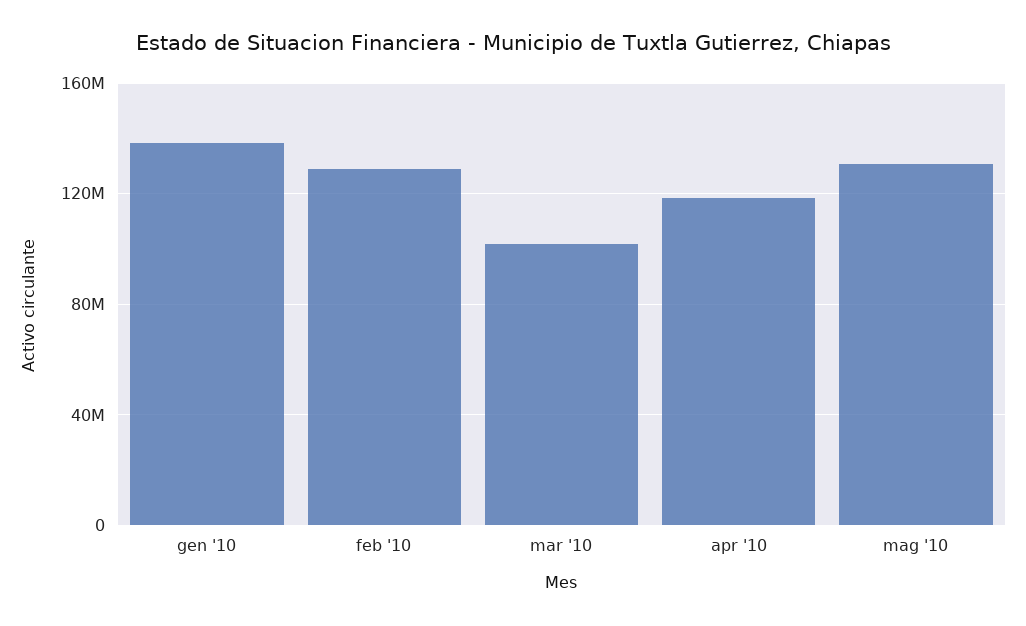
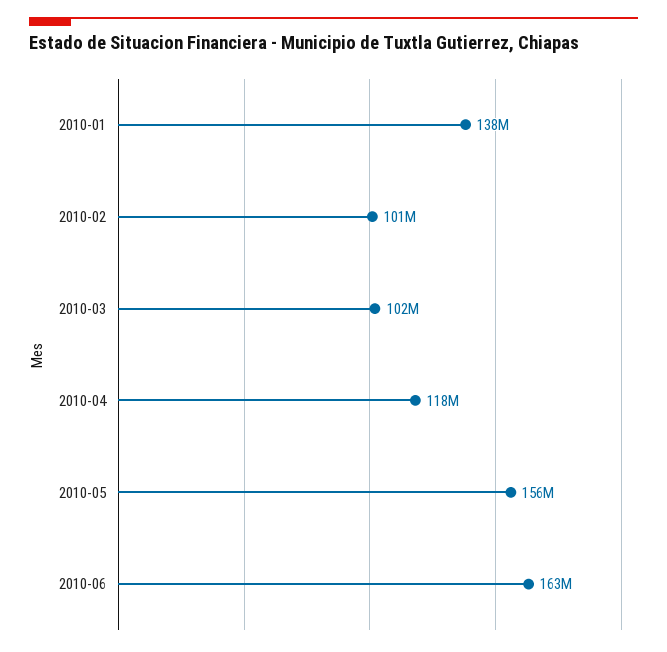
feb '10: 130000000 -> 101000000
mag '10: 130000000 -> 156000000
2010-06: none -> 163000000

